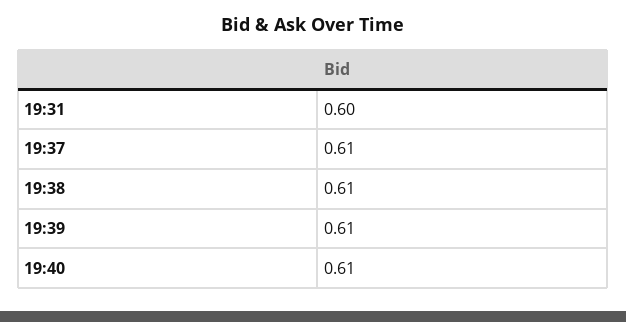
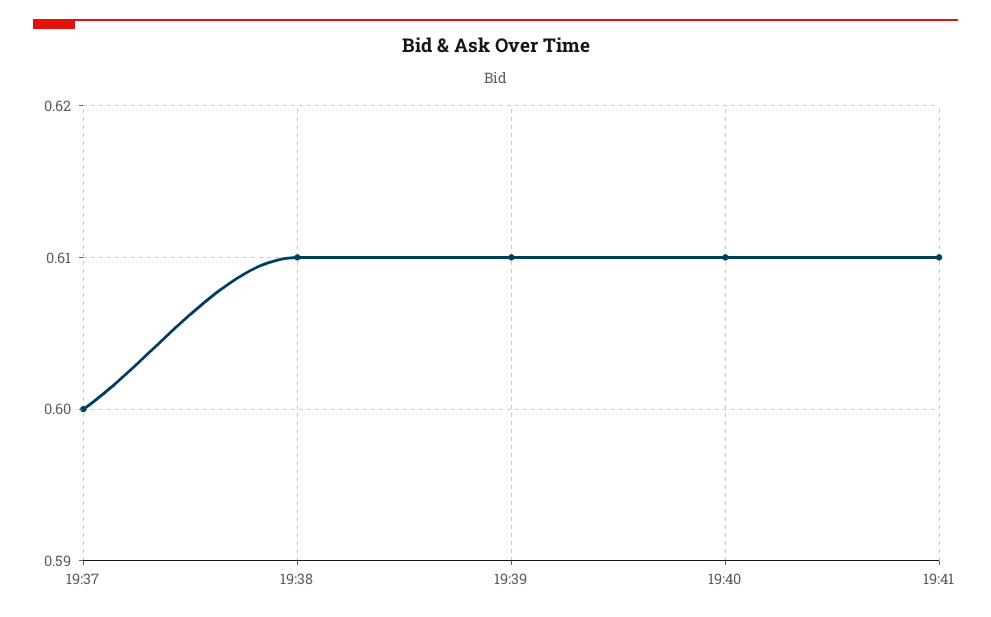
19:31: 0.6 -> none
19:37: 0.61 -> 0.6
19:41: none -> 0.61

